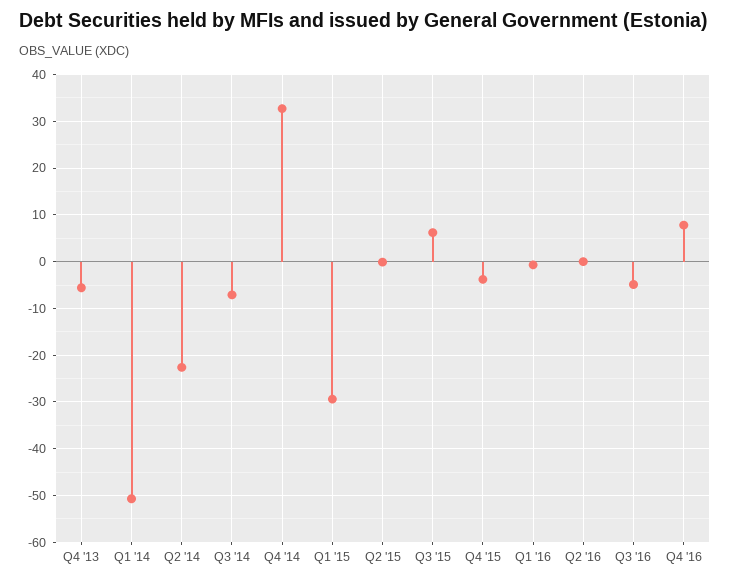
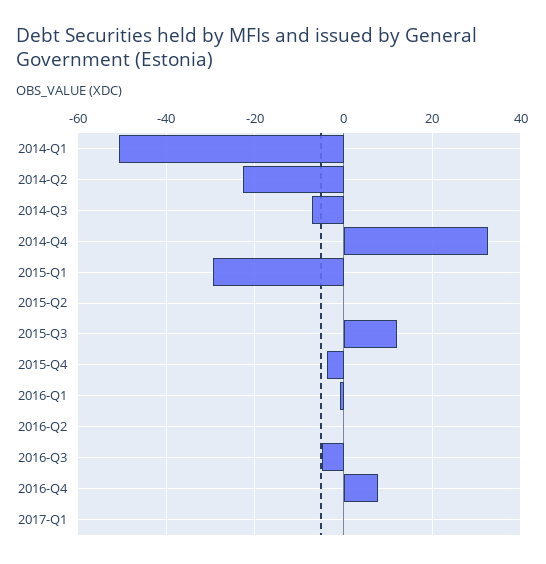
Q4 '13: -6 -> none
Q3 '15: 6 -> 12
2017-Q1: none -> 0

